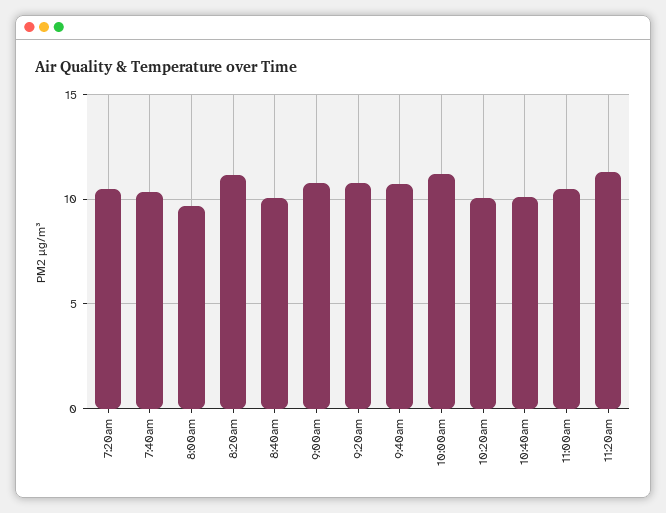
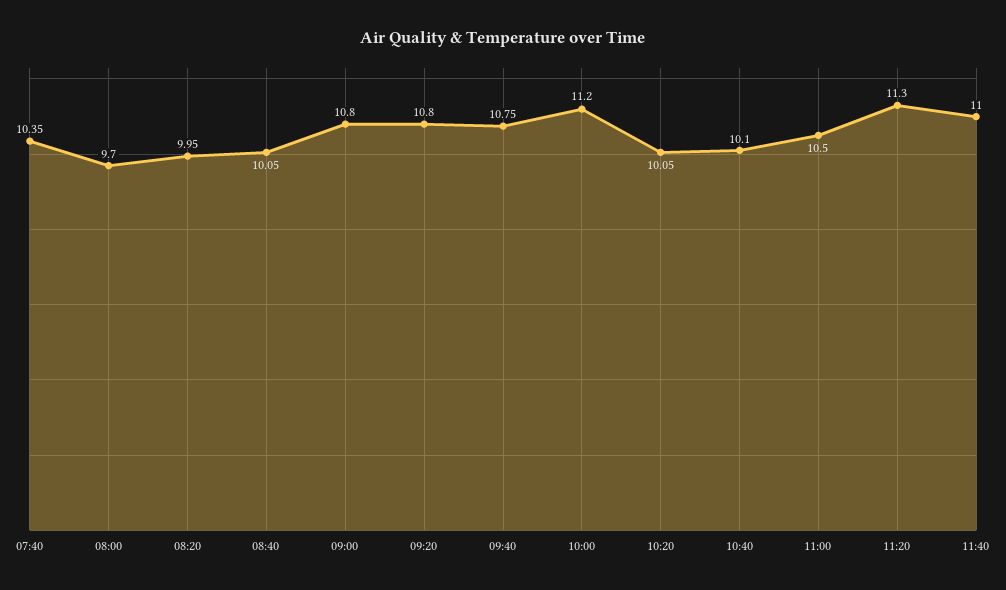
7:20am: 10.5 -> none
8:20am: 11 -> 9.95
11:40: none -> 11

